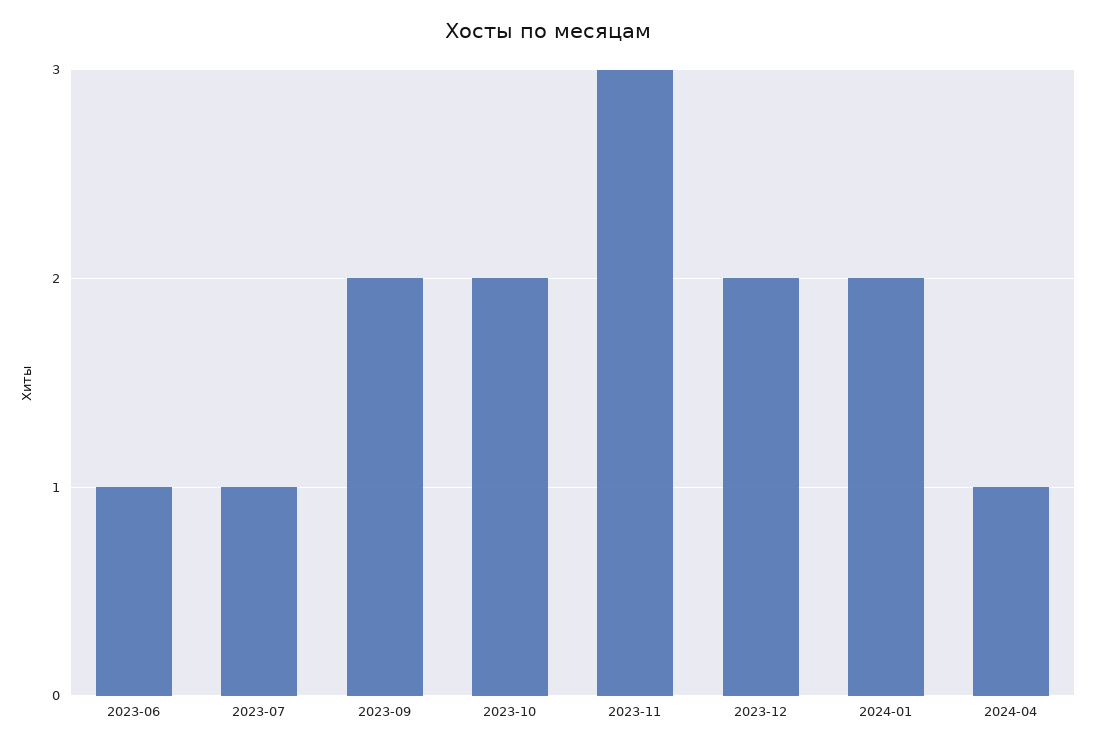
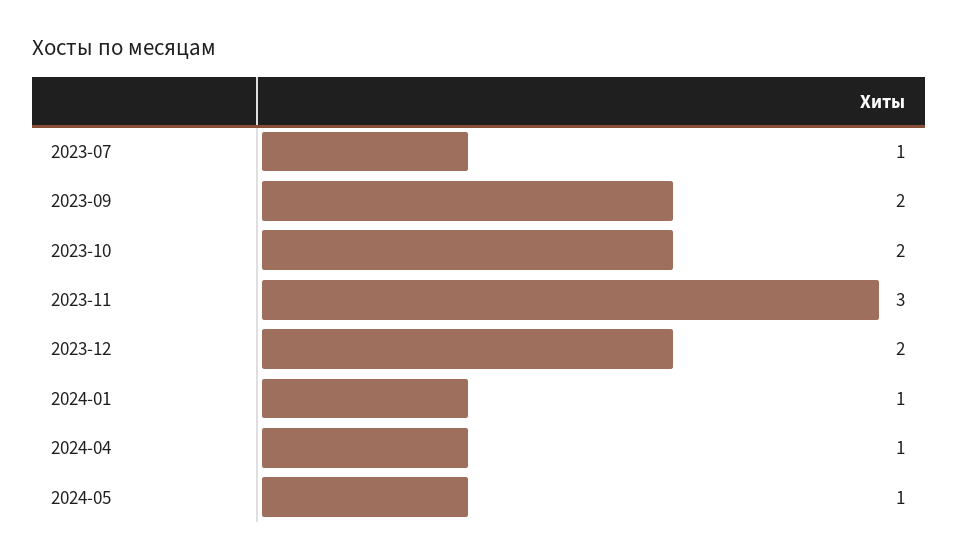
2023-06: 1 -> none
2024-01: 2 -> 1
2024-05: none -> 1

